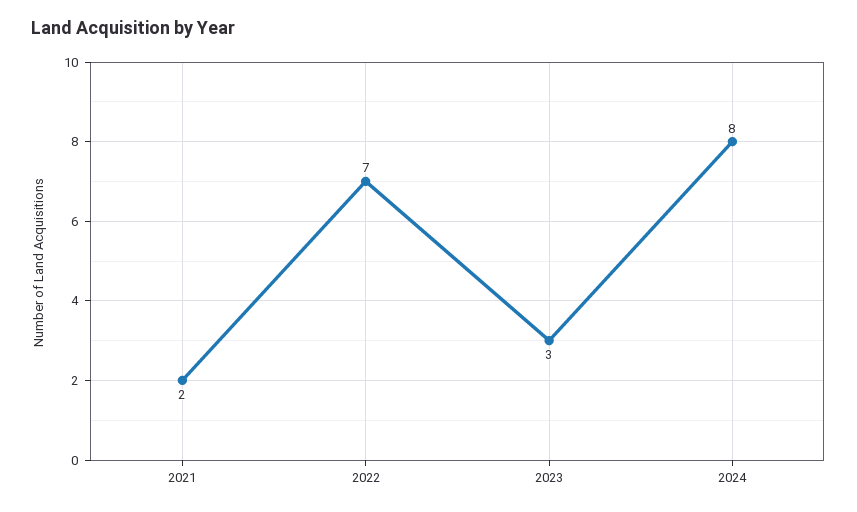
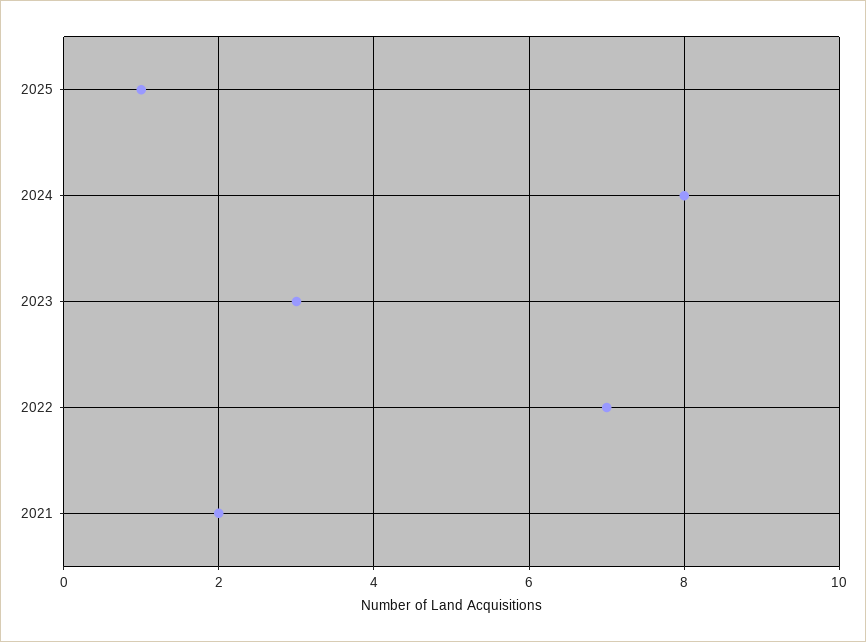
2025: none -> 1

